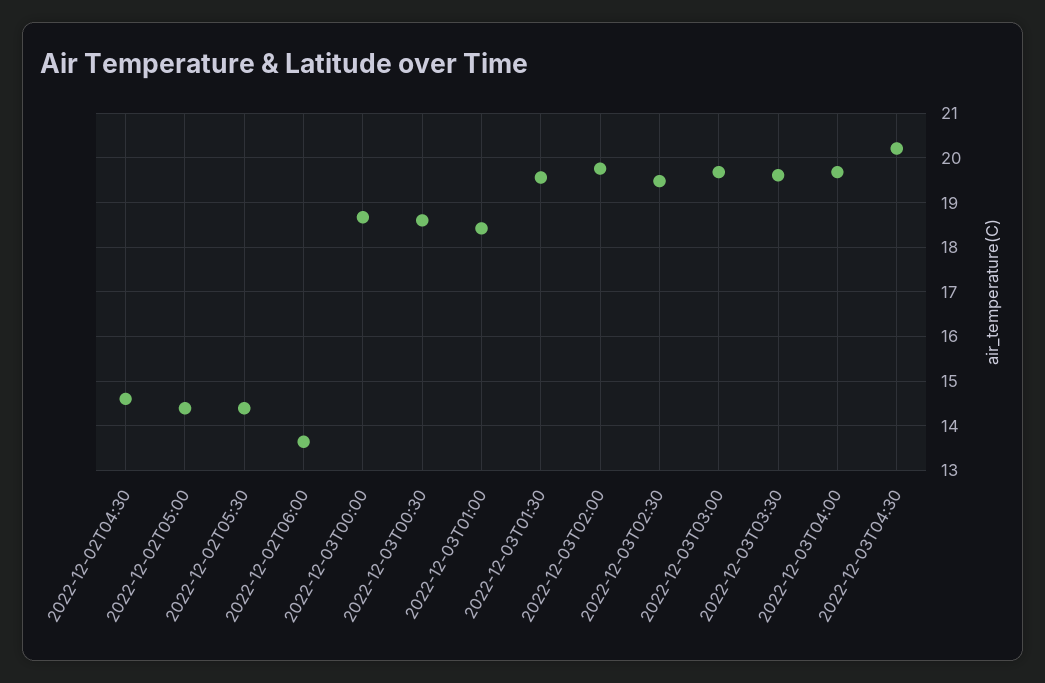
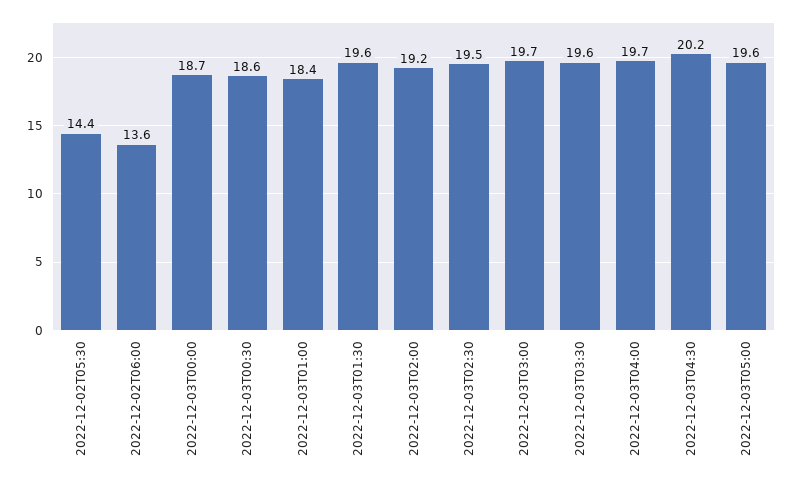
2022-12-02T04:30: 14.6 -> none
2022-12-02T05:00: 14.4 -> none
2022-12-03T02:00: 19.8 -> 19.2
2022-12-03T05:00: none -> 19.6

